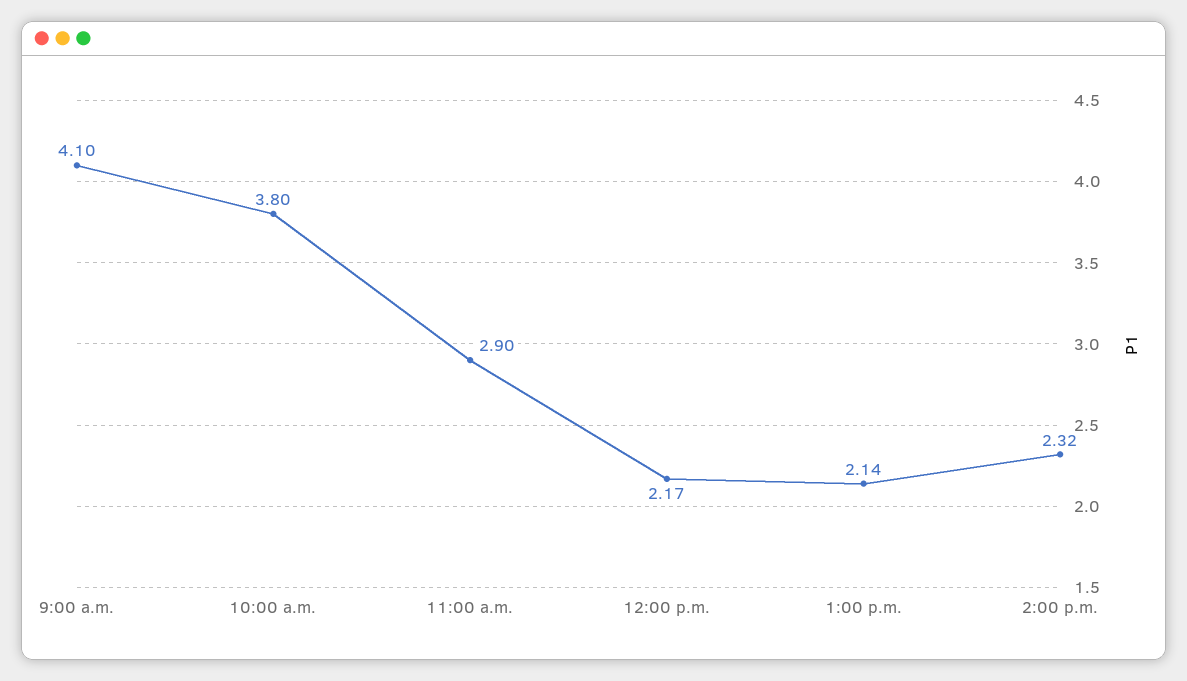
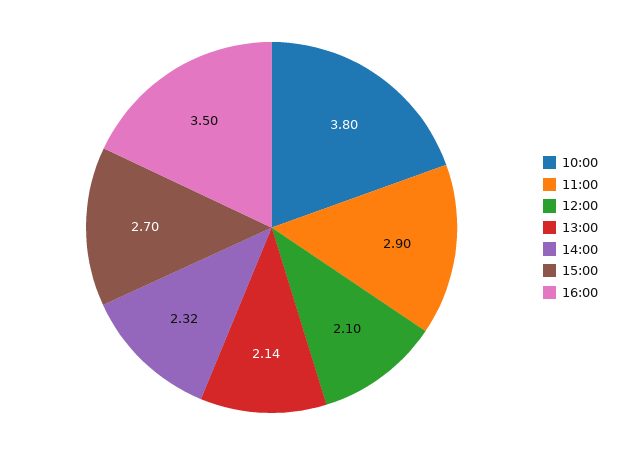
9:00 a.m.: 4.1 -> none
12:00 p.m.: 2.17 -> 2.1
15:00: none -> 2.7
16:00: none -> 3.5

